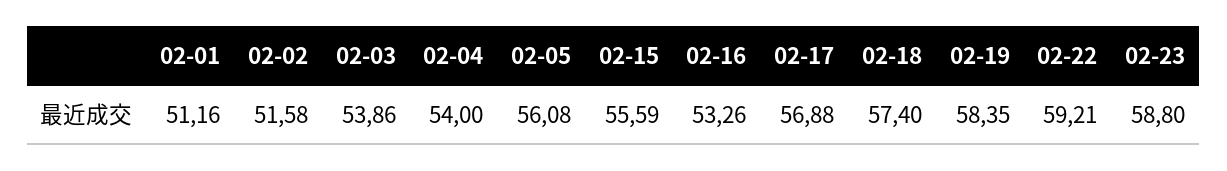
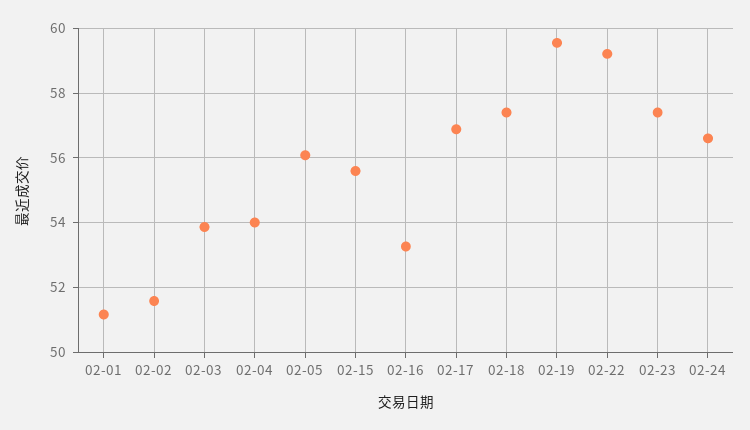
02-19: 58.35 -> 59.6
02-23: 58.8 -> 57.4
02-24: none -> 56.6

